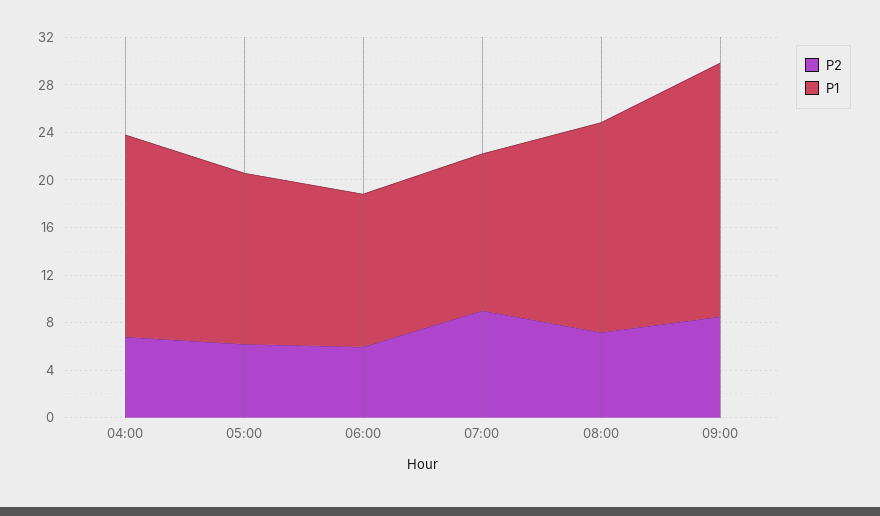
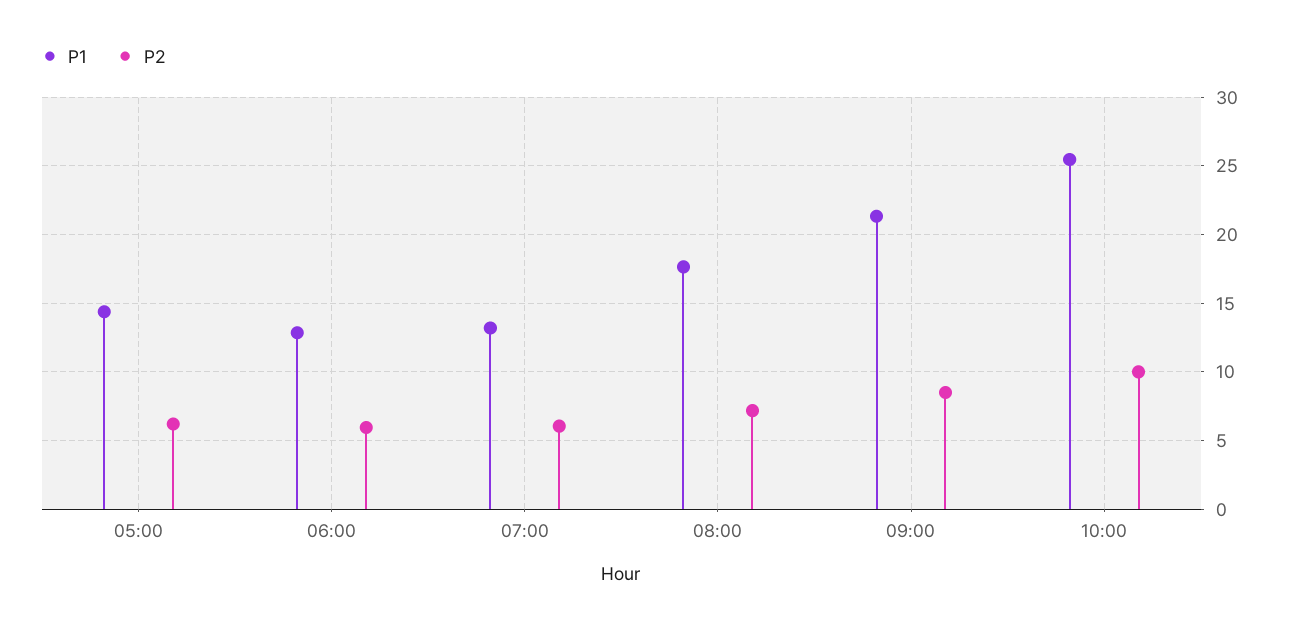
P2, 04:00: 7 -> none
P1, 04:00: 17 -> none
P2, 07:00: 9 -> 6
P1, 10:00: none -> 25.5
P2, 10:00: none -> 10

